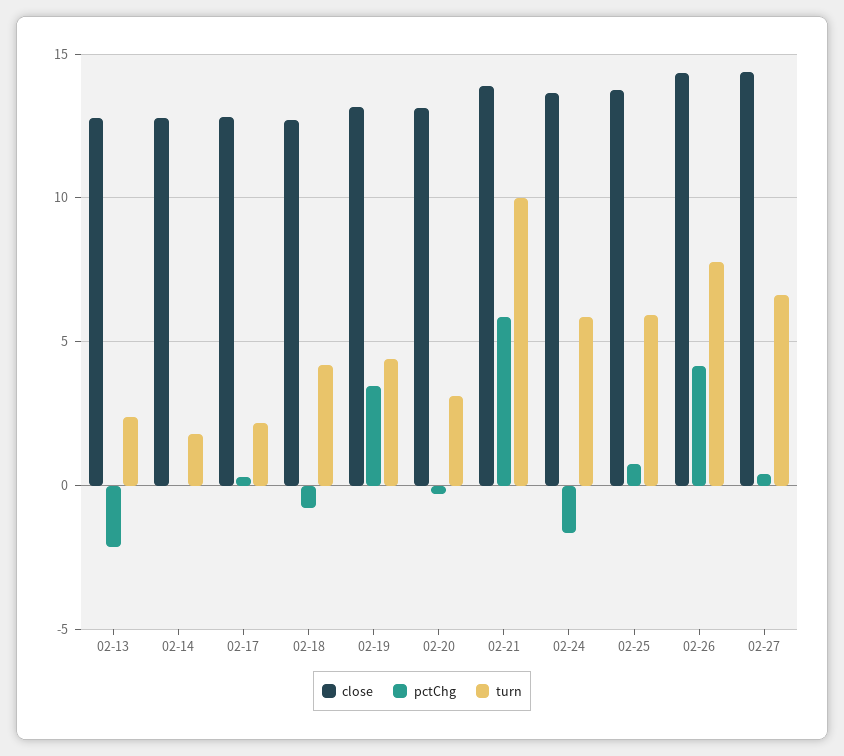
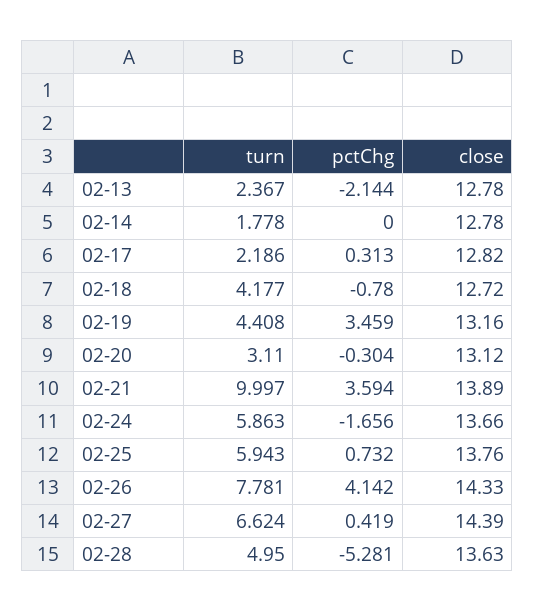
pctChg, 02-21: 6 -> 3.594
turn, 02-28: none -> 4.95
pctChg, 02-28: none -> -5.281
close, 02-28: none -> 13.63

